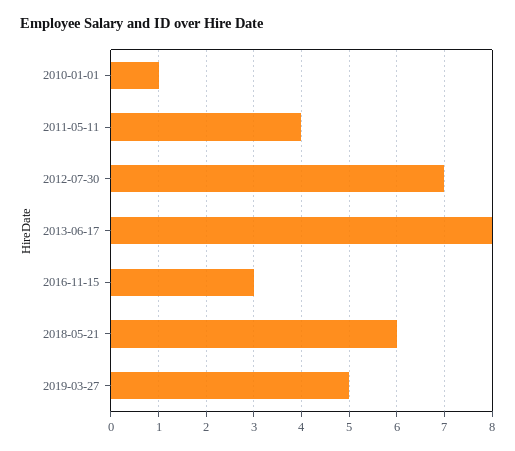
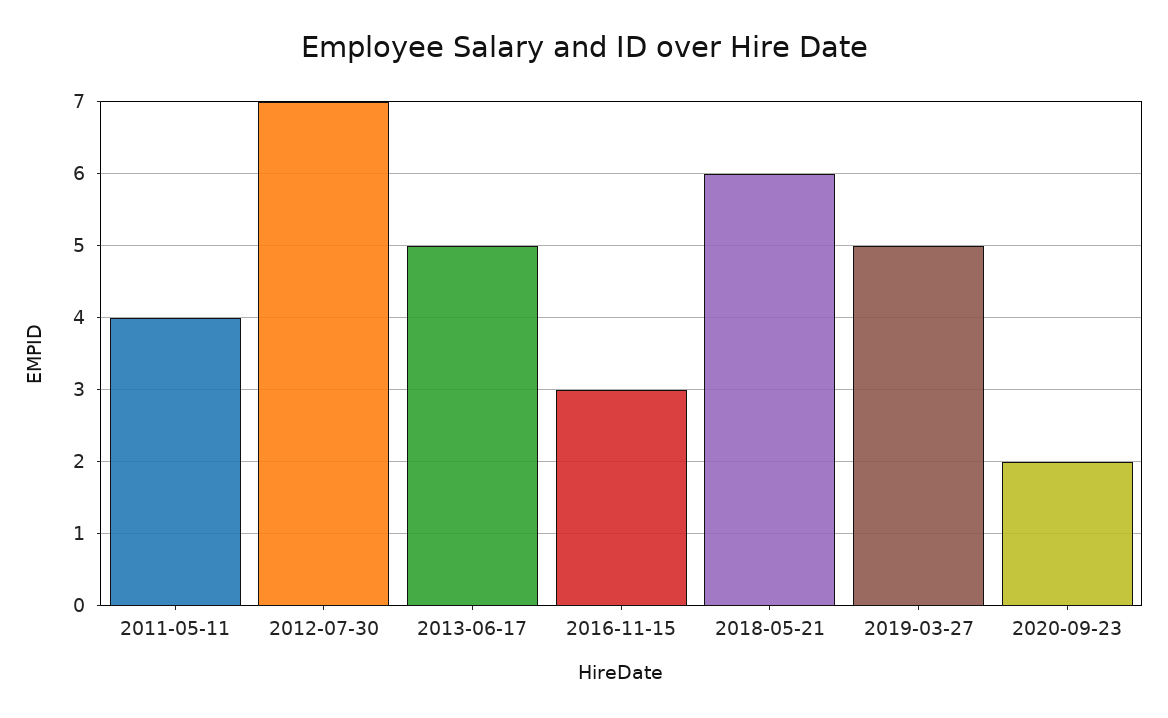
2010-01-01: 1 -> none
2013-06-17: 8 -> 5
2020-09-23: none -> 2

